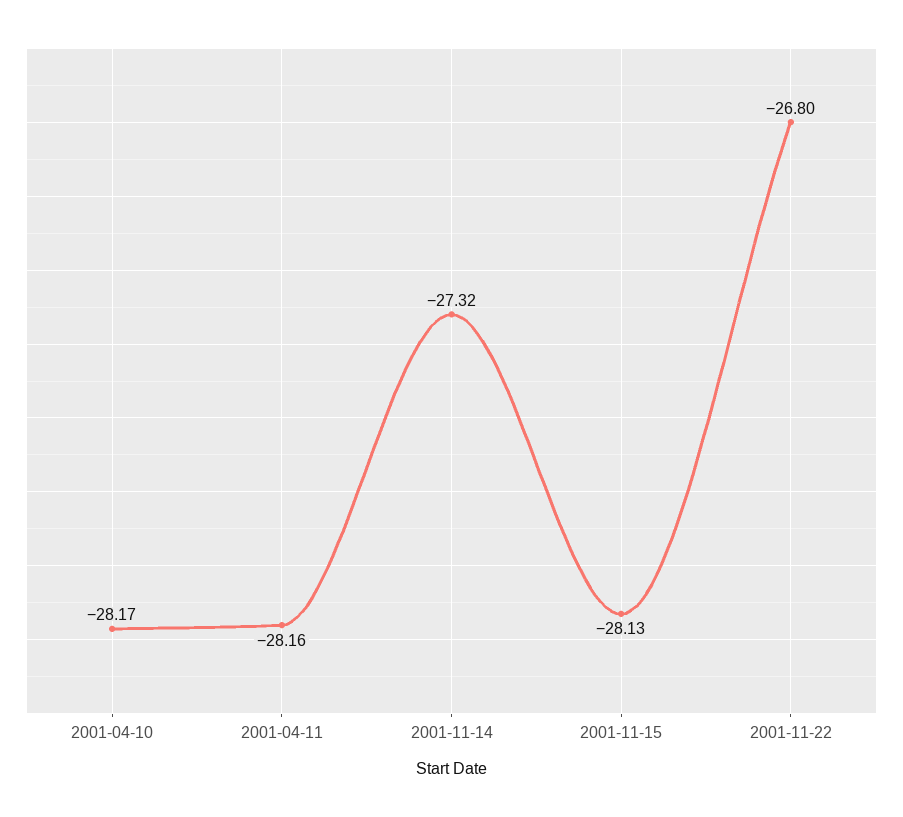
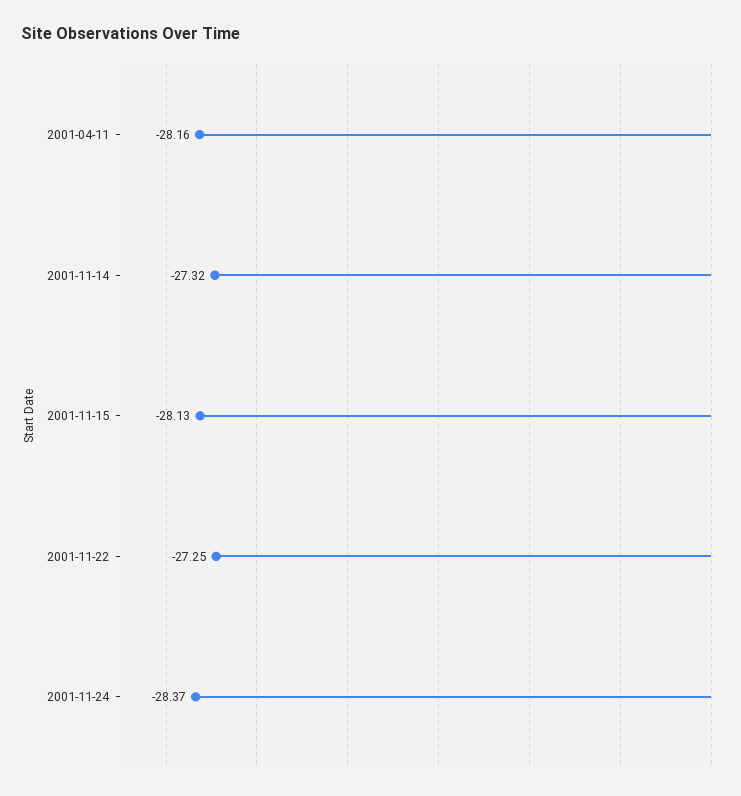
2001-04-10: -28.17 -> none
2001-11-22: -26.8 -> -27.25
2001-11-24: none -> -28.37

